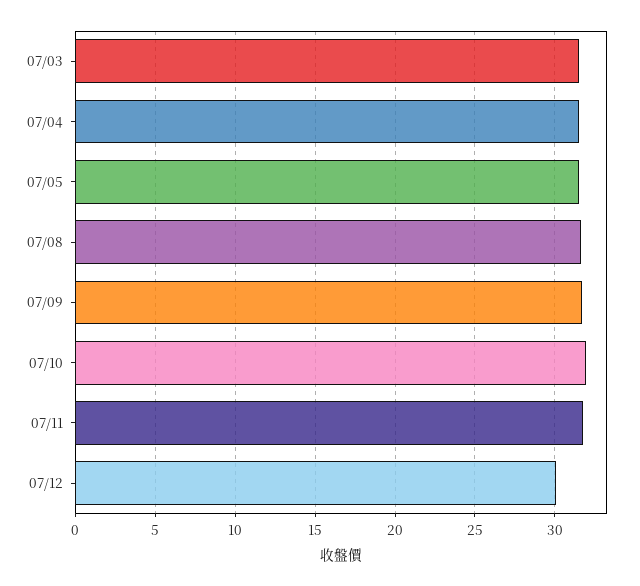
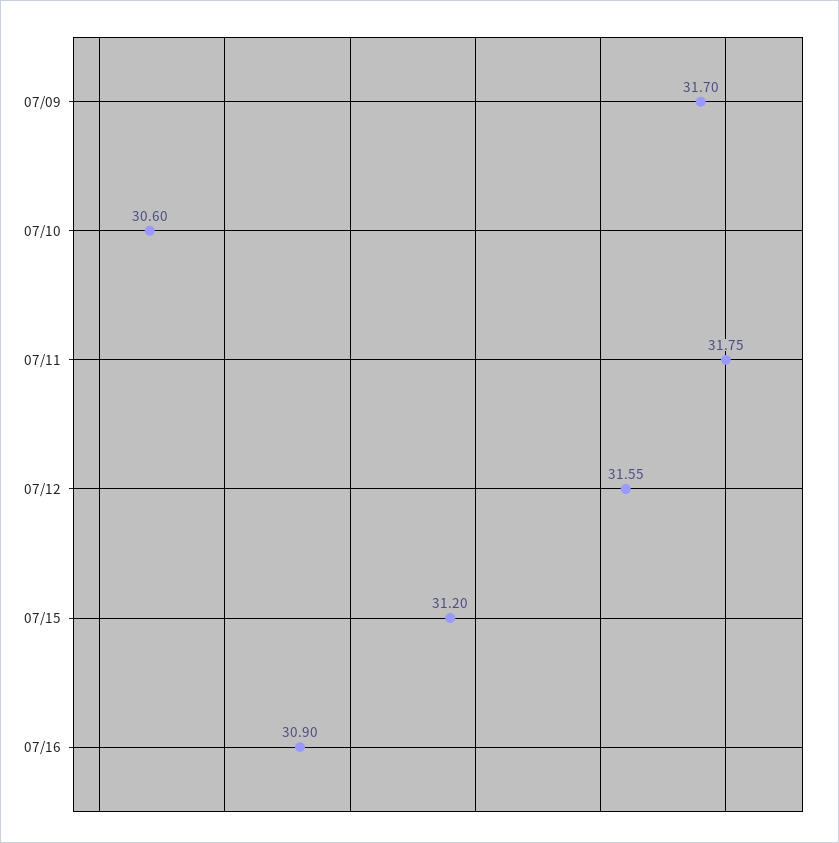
07/03: 31.5 -> none
07/04: 31.5 -> none
07/05: 31.5 -> none
07/08: 31.5 -> none
07/10: 32 -> 30.6
07/12: 30 -> 31.55
07/15: none -> 31.2
07/16: none -> 30.9

